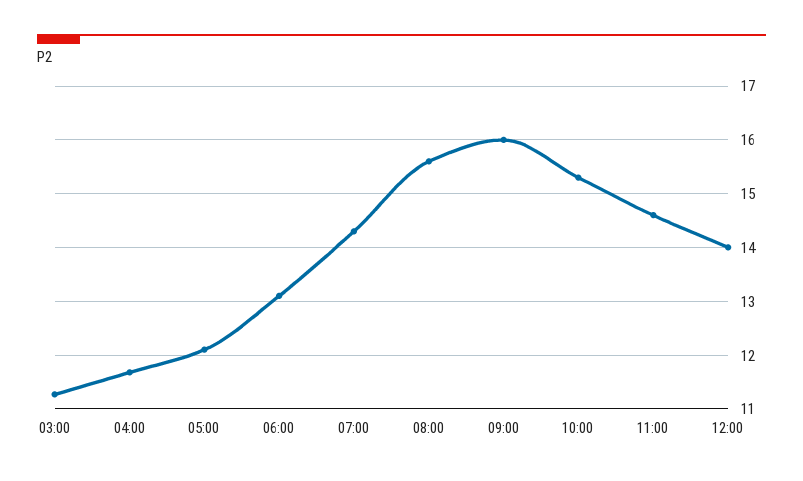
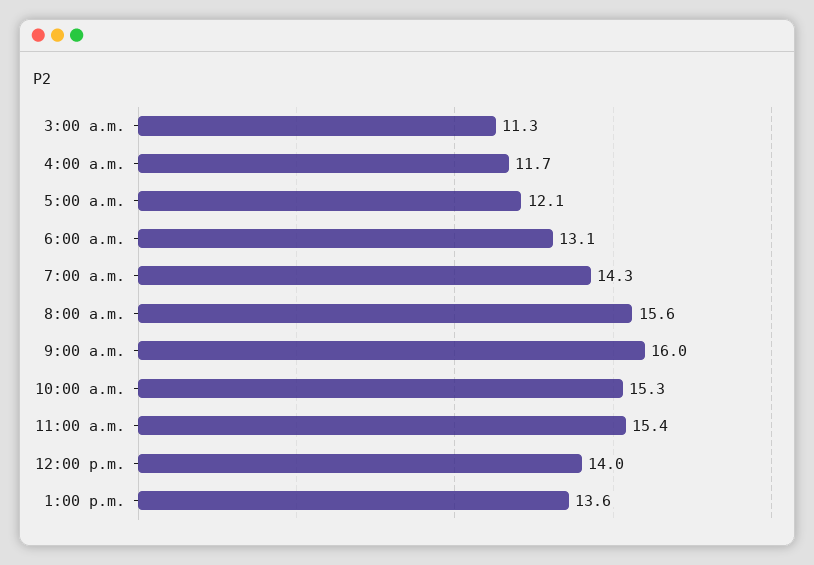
11:00: 14.6 -> 15.4
1:00 p.m.: none -> 13.6

